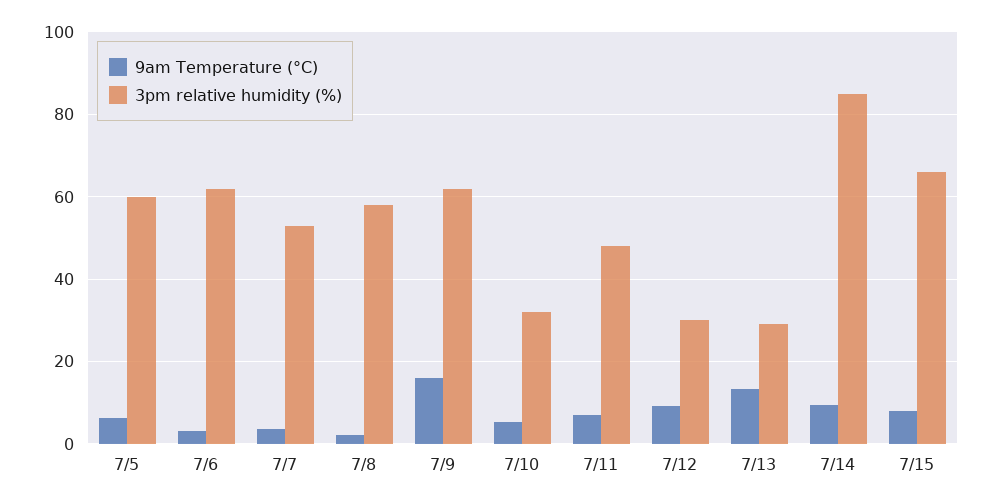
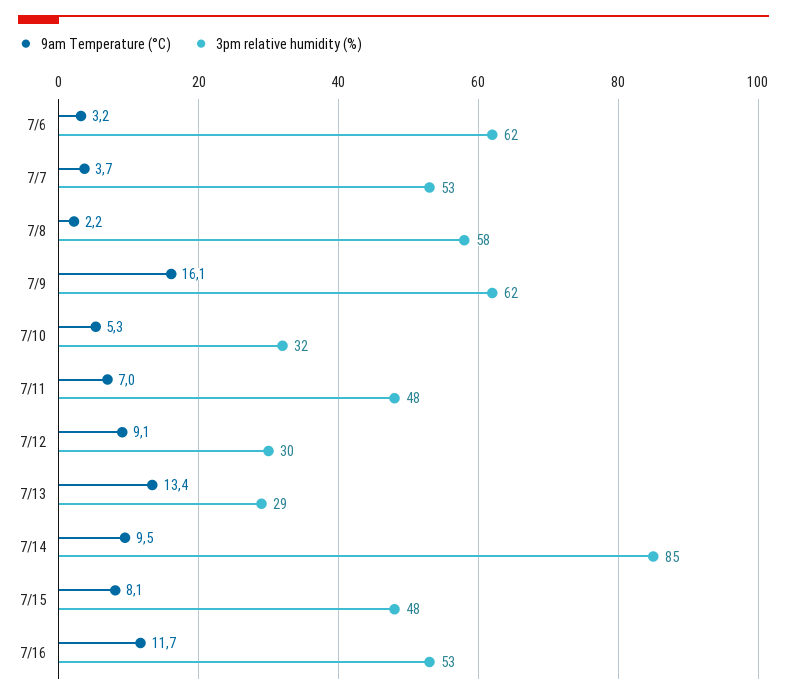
9am Temperature (°C), 7/5: 6 -> none
3pm relative humidity (%), 7/5: 60 -> none
3pm relative humidity (%), 7/15: 66 -> 48
9am Temperature (°C), 7/16: none -> 11.7
3pm relative humidity (%), 7/16: none -> 53

